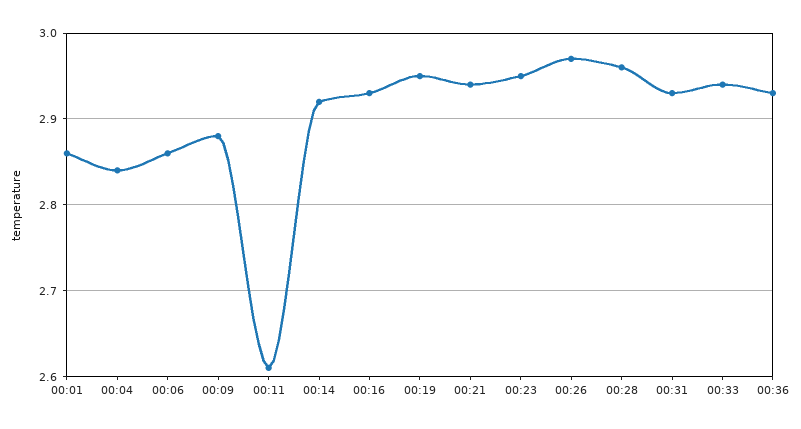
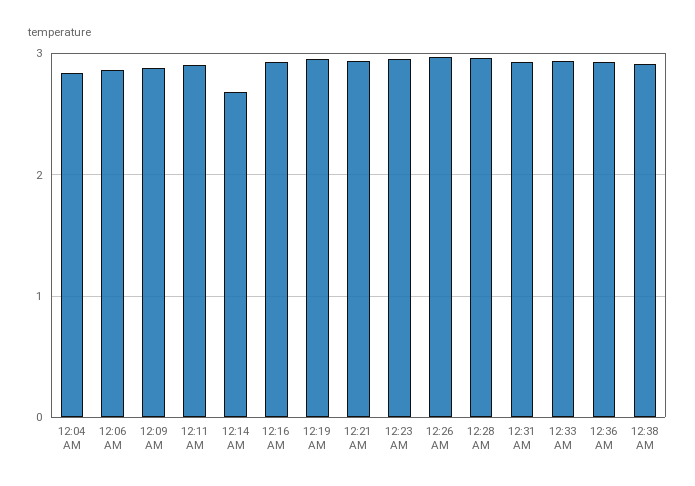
00:01: 2.86 -> none
00:11: 2.61 -> 2.9
00:14: 2.92 -> 2.7
12:38 AM: none -> 2.9

